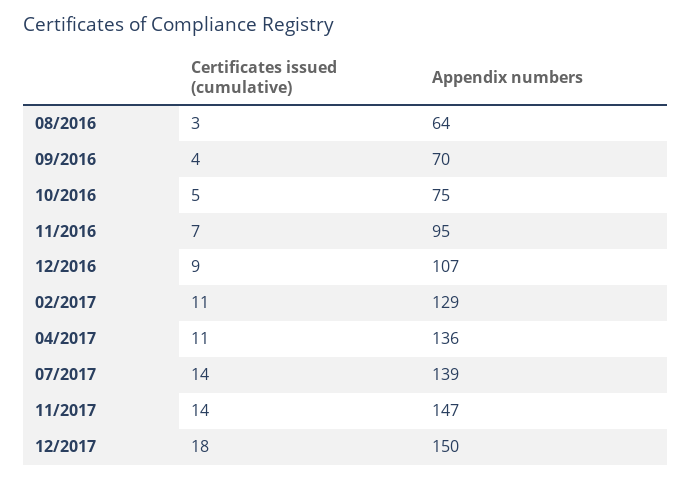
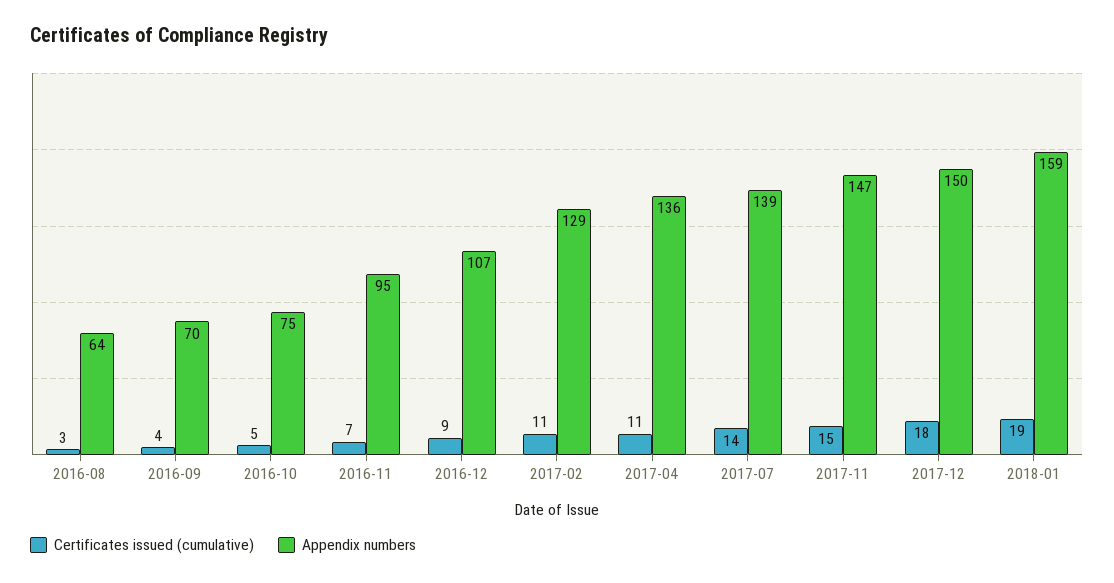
Certificates issued (cumulative), 11/2017: 14 -> 15
Certificates issued (cumulative), 2018-01: none -> 19
Appendix numbers, 2018-01: none -> 159

